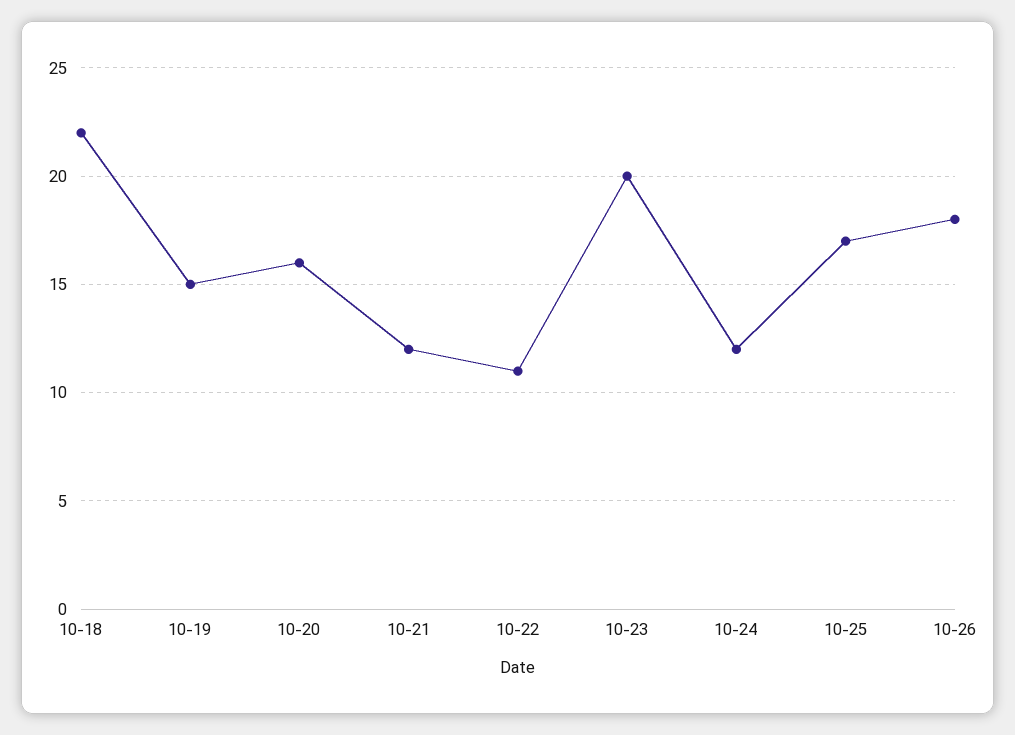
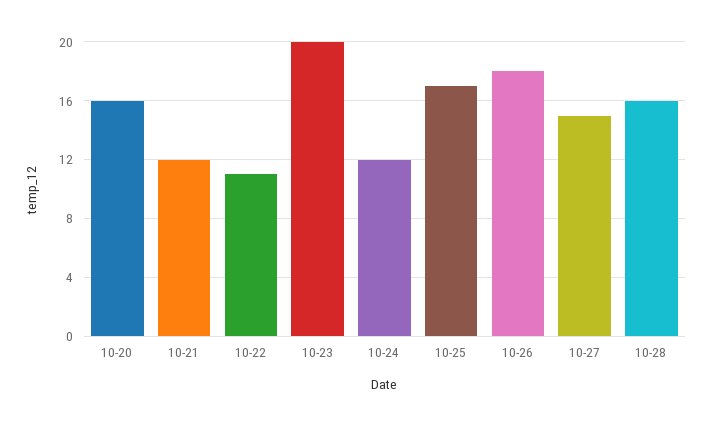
10-18: 22 -> none
10-19: 15 -> none
10-27: none -> 15
10-28: none -> 16

